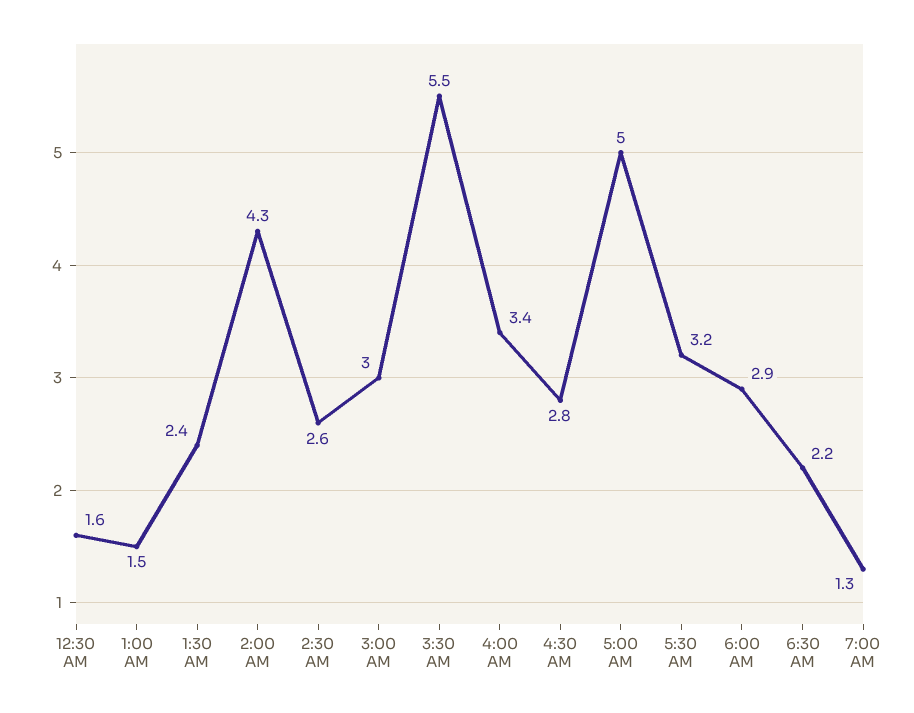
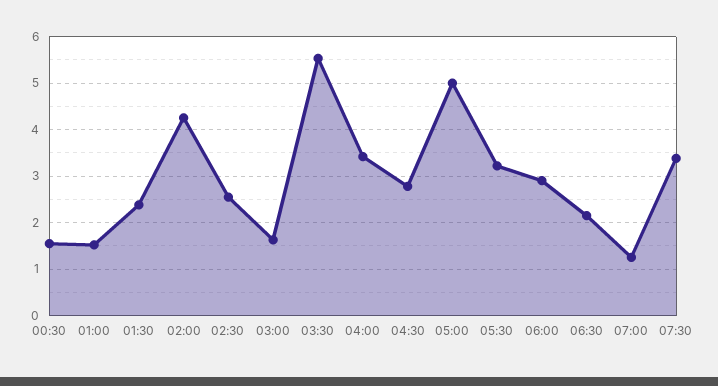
3:00 AM: 3 -> 1.6
07:30: none -> 3.4

